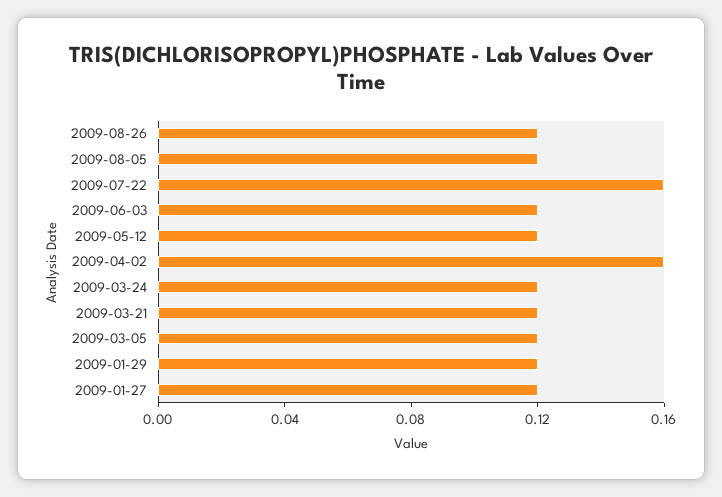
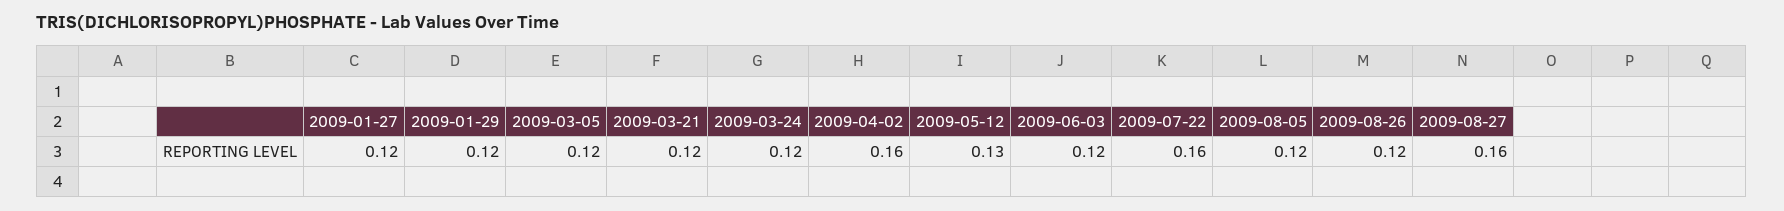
2009-05-12: 0.12 -> 0.13
2009-08-27: none -> 0.16

